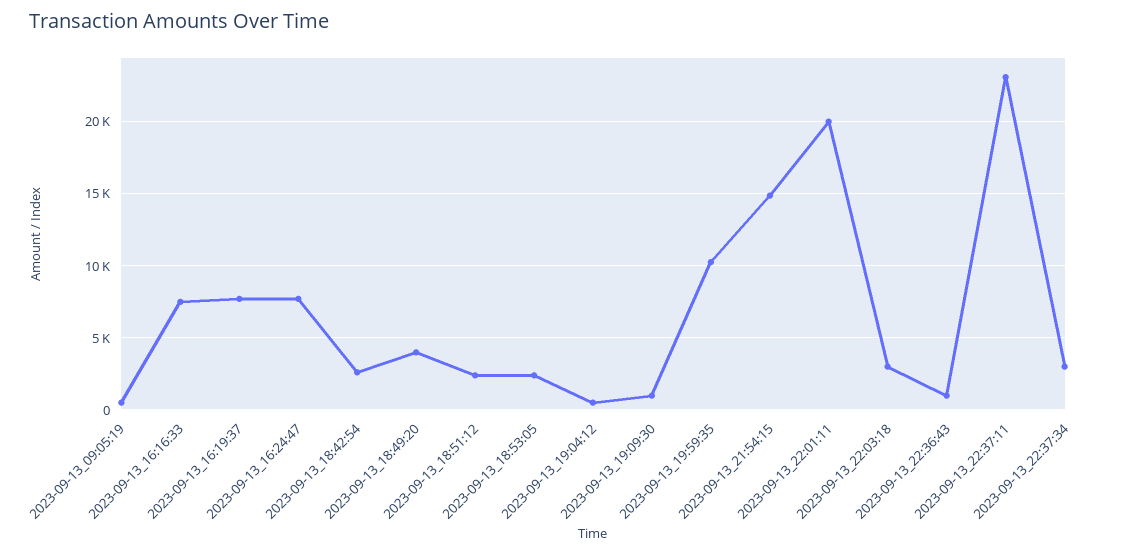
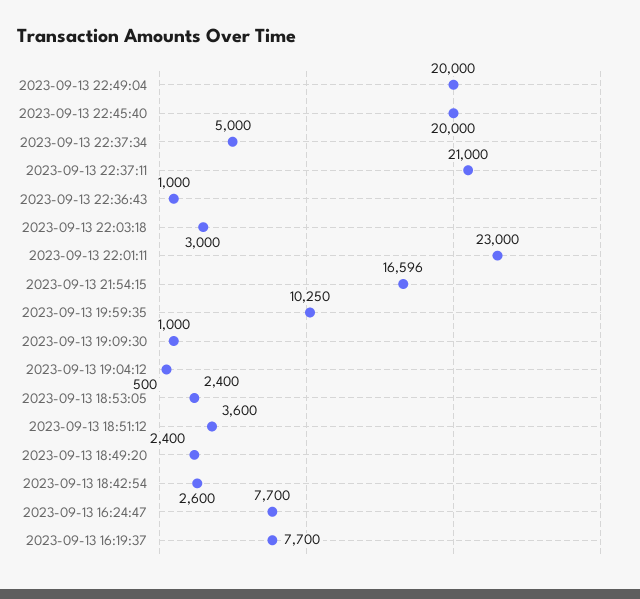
2023-09-13_09:05:19: 500 -> none
2023-09-13_16:16:33: 7500 -> none
2023-09-13_18:49:20: 4000 -> 2400
2023-09-13_18:51:12: 2500 -> 3600
2023-09-13_21:54:15: 15000 -> 16596
2023-09-13_22:01:11: 20000 -> 23000
2023-09-13_22:37:11: 23000 -> 21000
2023-09-13_22:37:34: 3000 -> 5000
2023-09-13 22:49:04: none -> 20000
2023-09-13 22:45:40: none -> 20000

